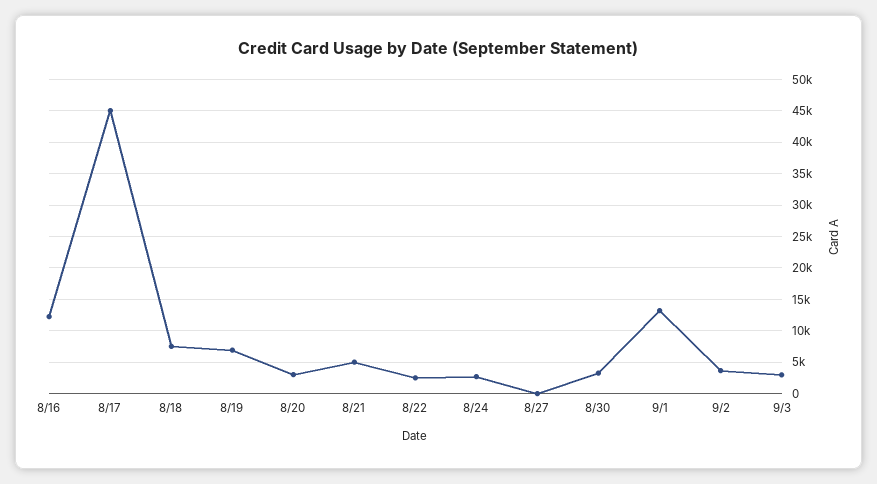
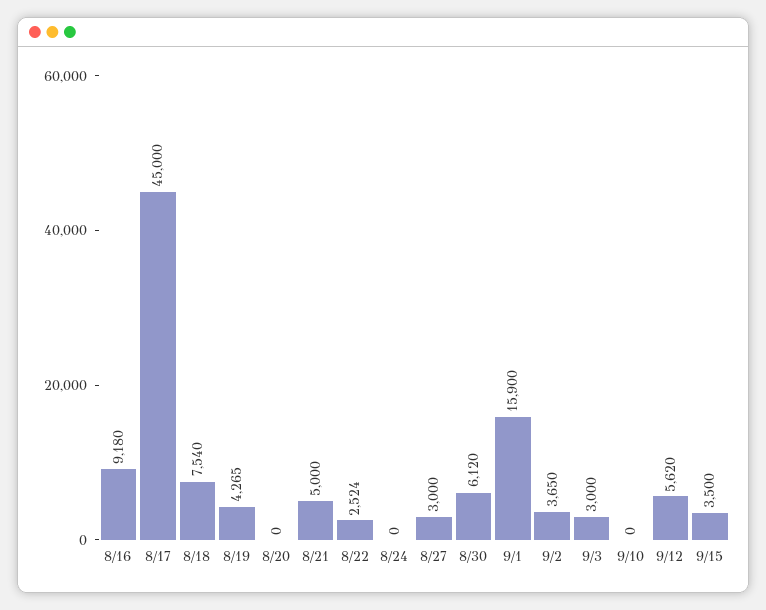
8/16: 12000 -> 9180
8/19: 7000 -> 4265
8/20: 3000 -> 0
8/24: 3000 -> 0
8/27: 0 -> 3000
8/30: 3000 -> 6120
9/1: 13000 -> 15900
9/10: none -> 0
9/12: none -> 5620
9/15: none -> 3500

